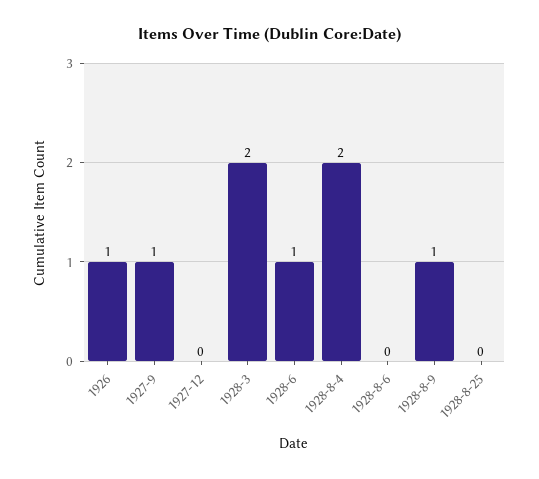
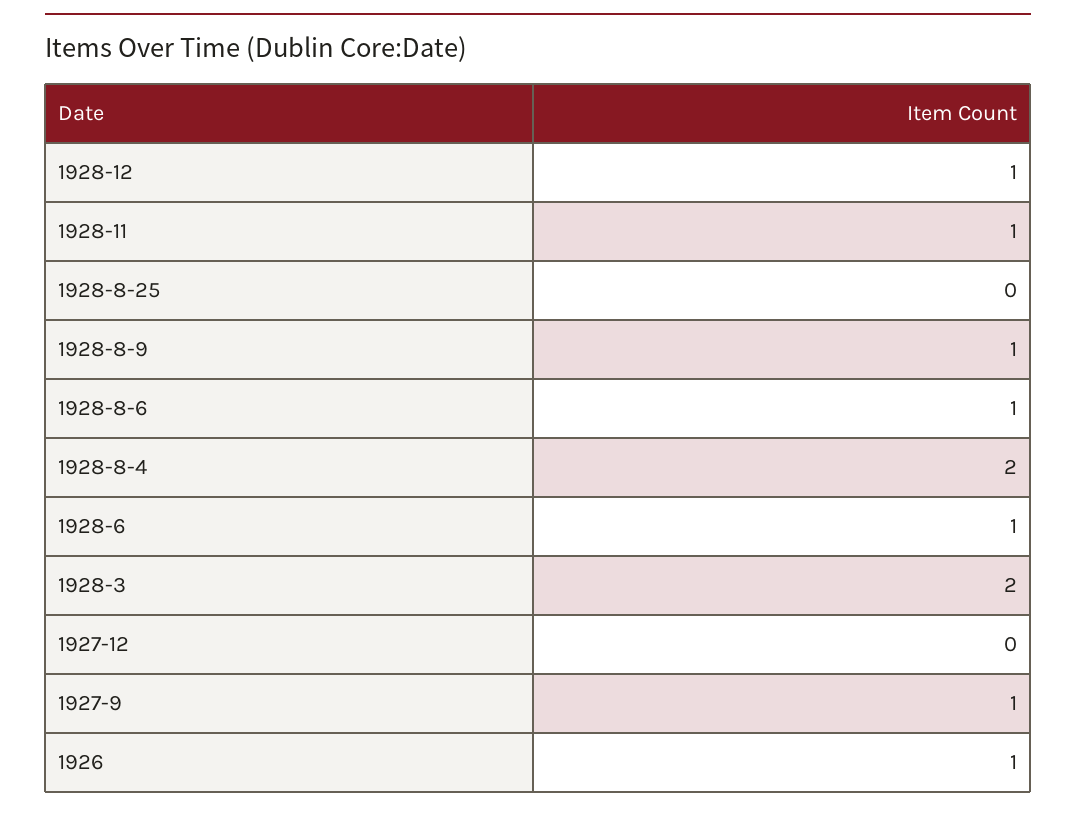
1928-8-6: 0 -> 1
1928-12: none -> 1
1928-11: none -> 1

